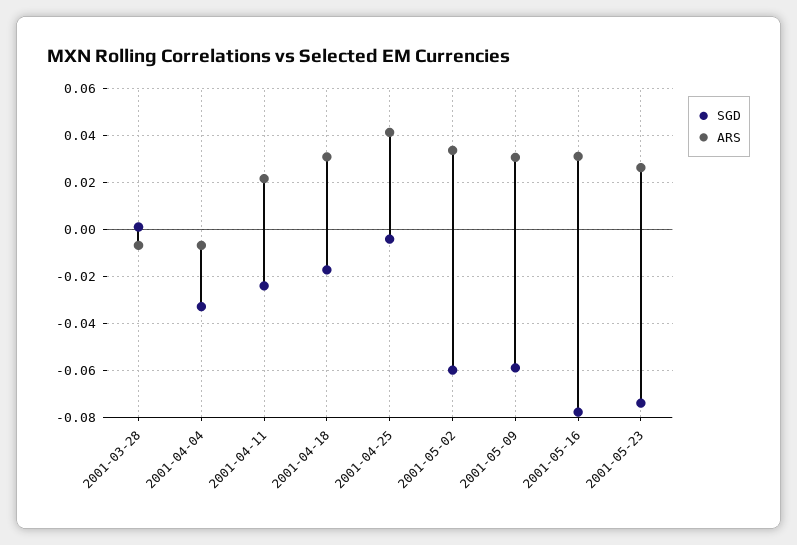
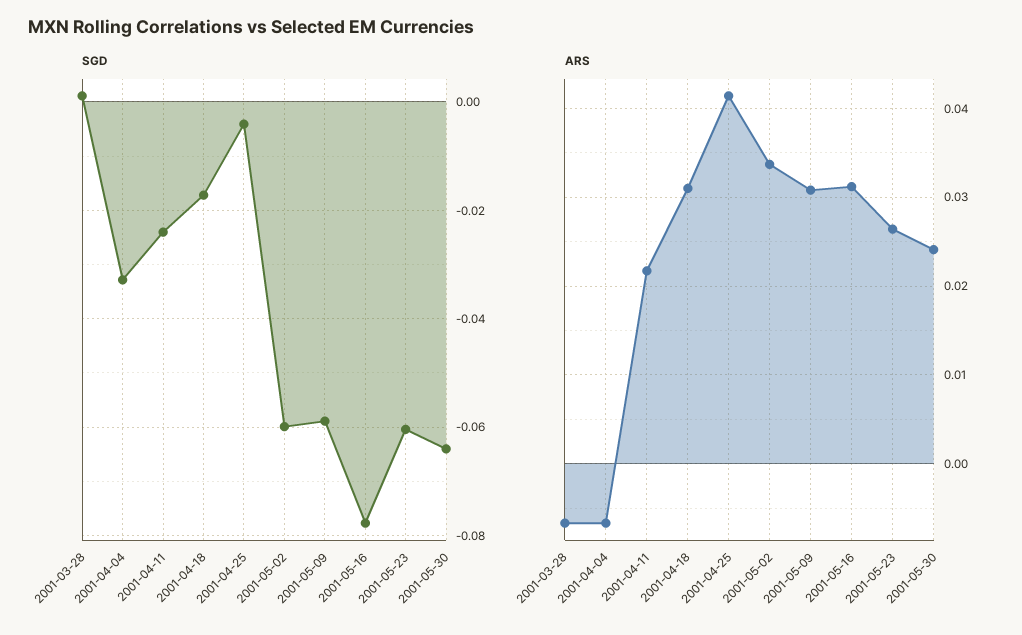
SGD, 2001-05-23: -0.075 -> -0.06
SGD, 2001-05-30: none -> -0.064
ARS, 2001-05-30: none -> 0.024

